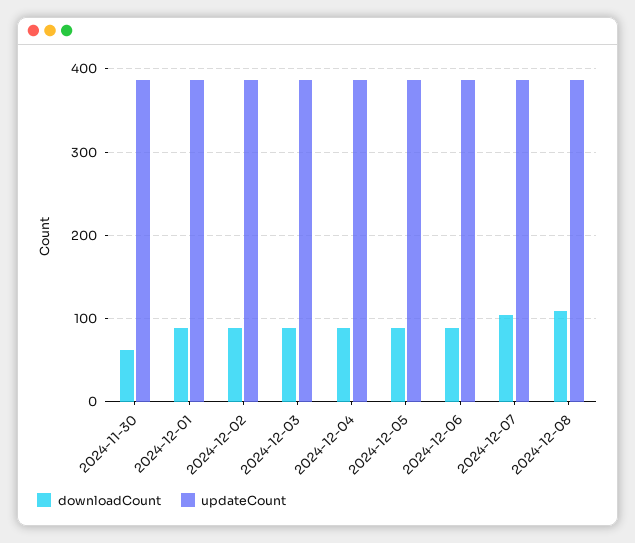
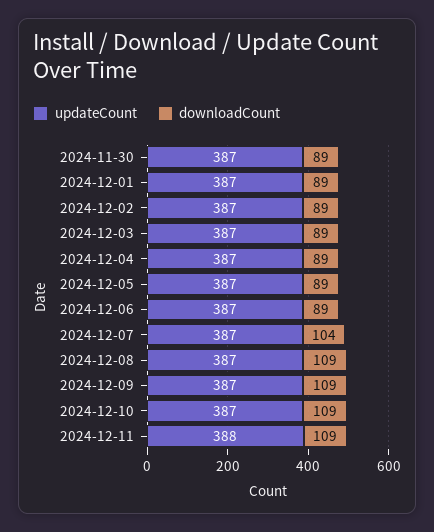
downloadCount, 2024-11-30: 60 -> 89
updateCount, 2024-12-09: none -> 387
downloadCount, 2024-12-09: none -> 109
updateCount, 2024-12-10: none -> 387
downloadCount, 2024-12-10: none -> 109
updateCount, 2024-12-11: none -> 388
downloadCount, 2024-12-11: none -> 109

